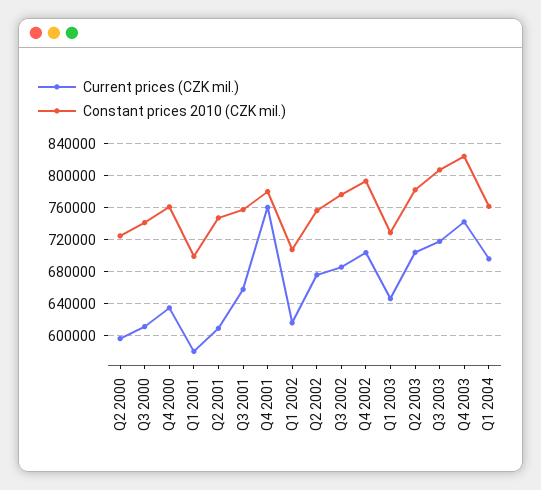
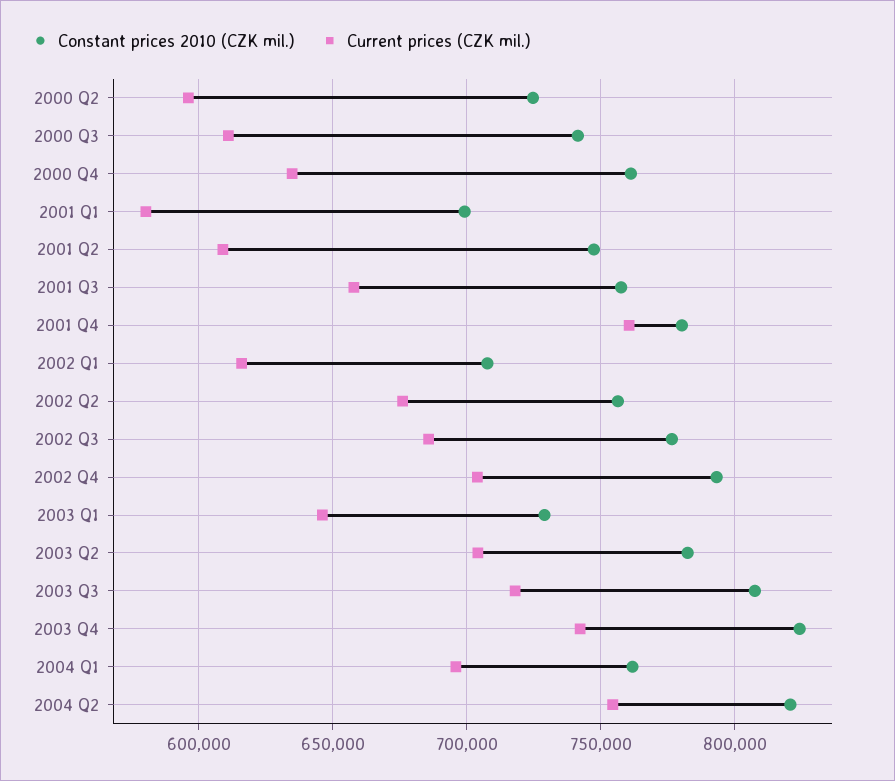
Constant prices 2010 (CZK mil.), 2004 Q2: none -> 820000
Current prices (CZK mil.), 2004 Q2: none -> 755000

